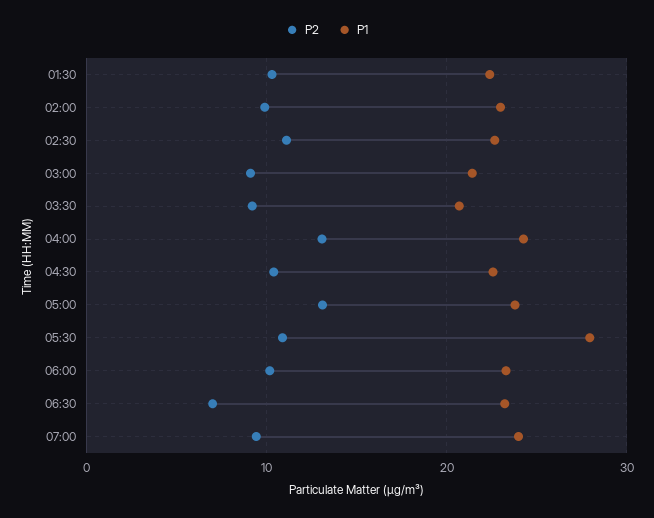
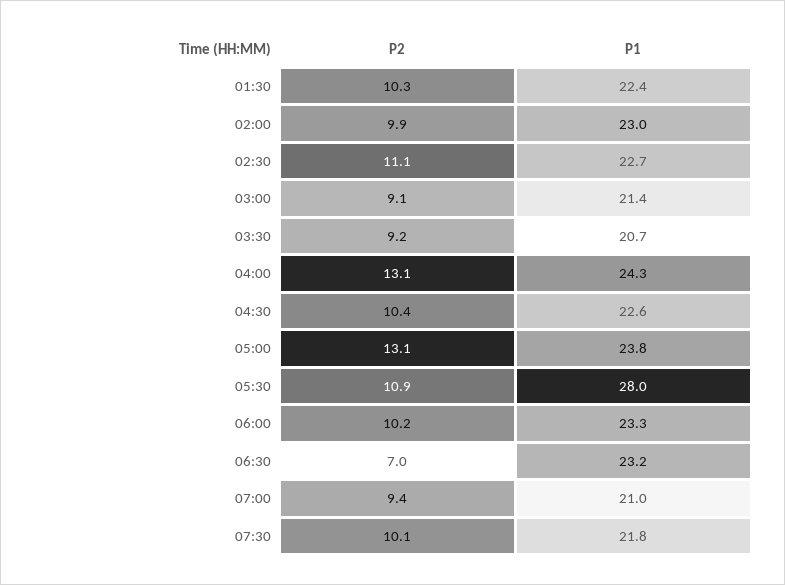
P1, 07:00: 24 -> 21
P2, 07:30: none -> 10.1
P1, 07:30: none -> 21.8

